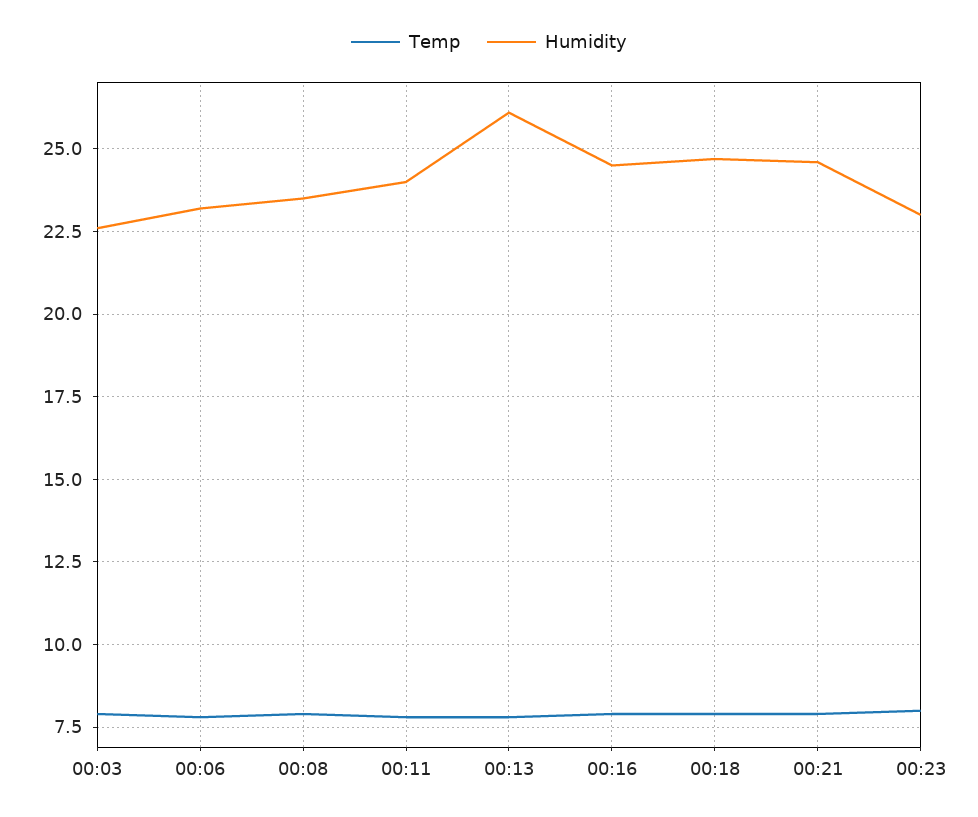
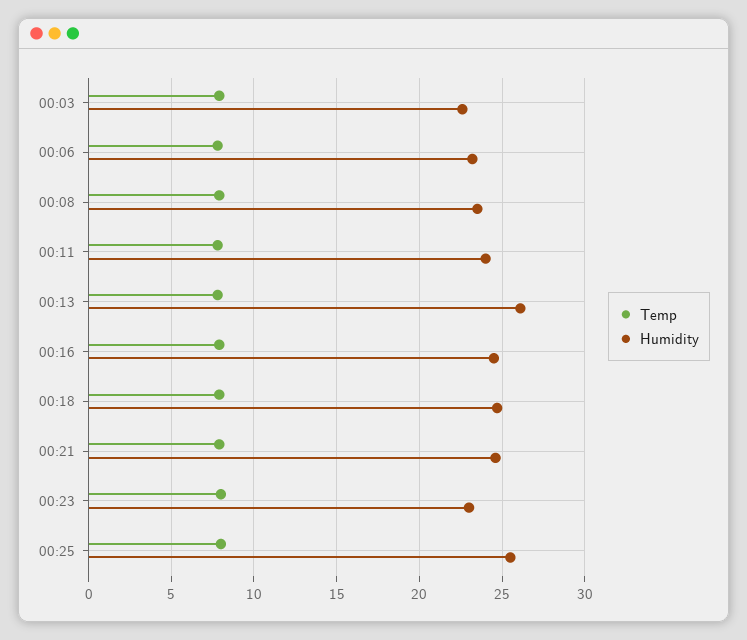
Temp, 00:25: none -> 8
Humidity, 00:25: none -> 25.5

